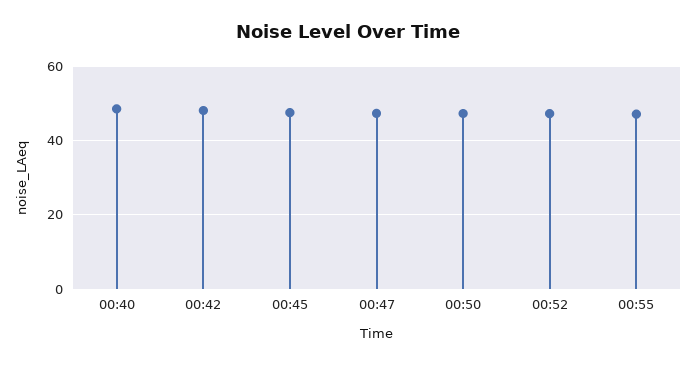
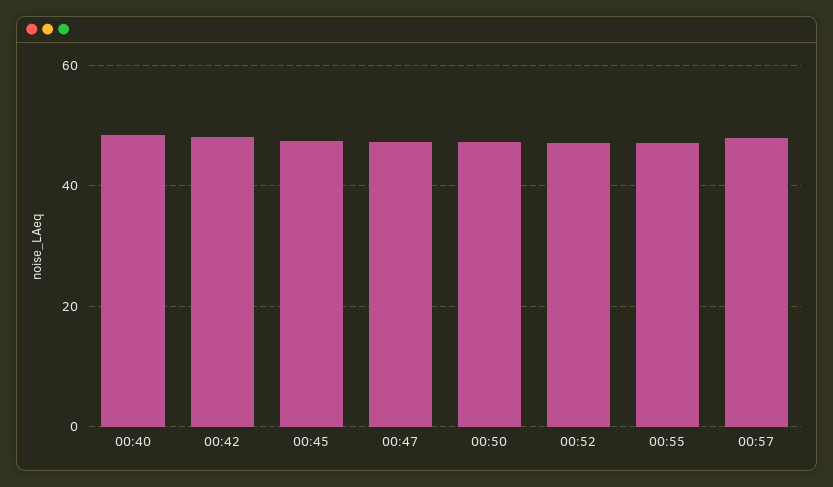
00:57: none -> 48

